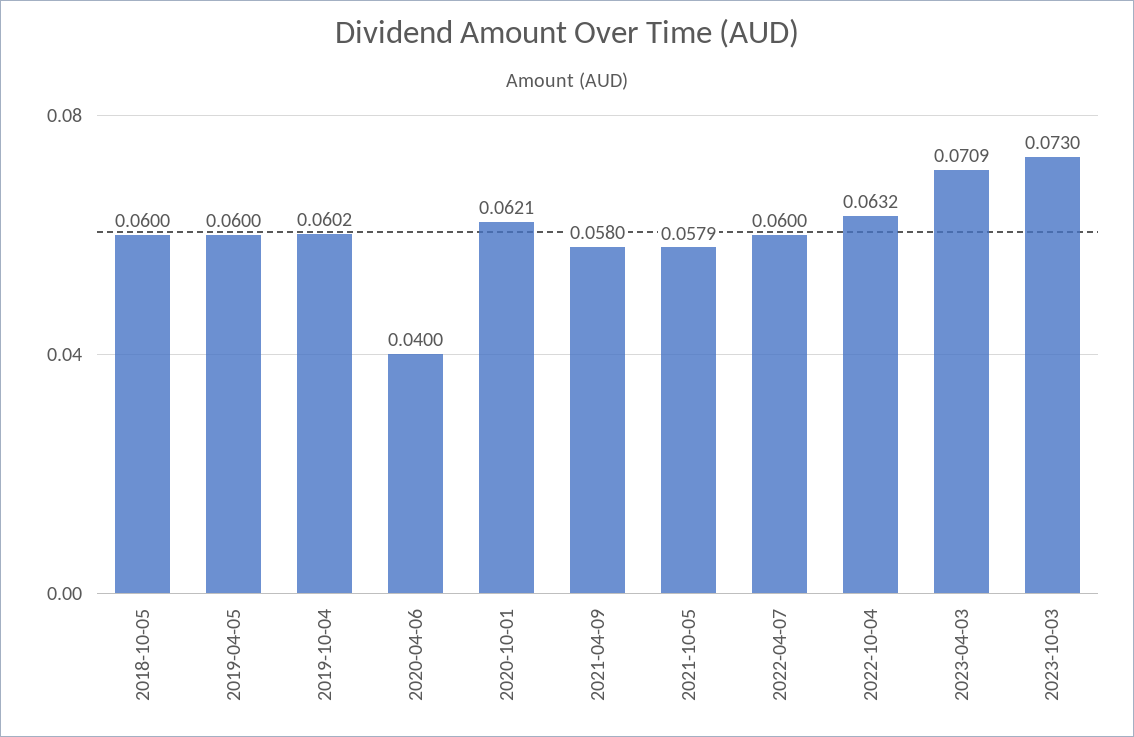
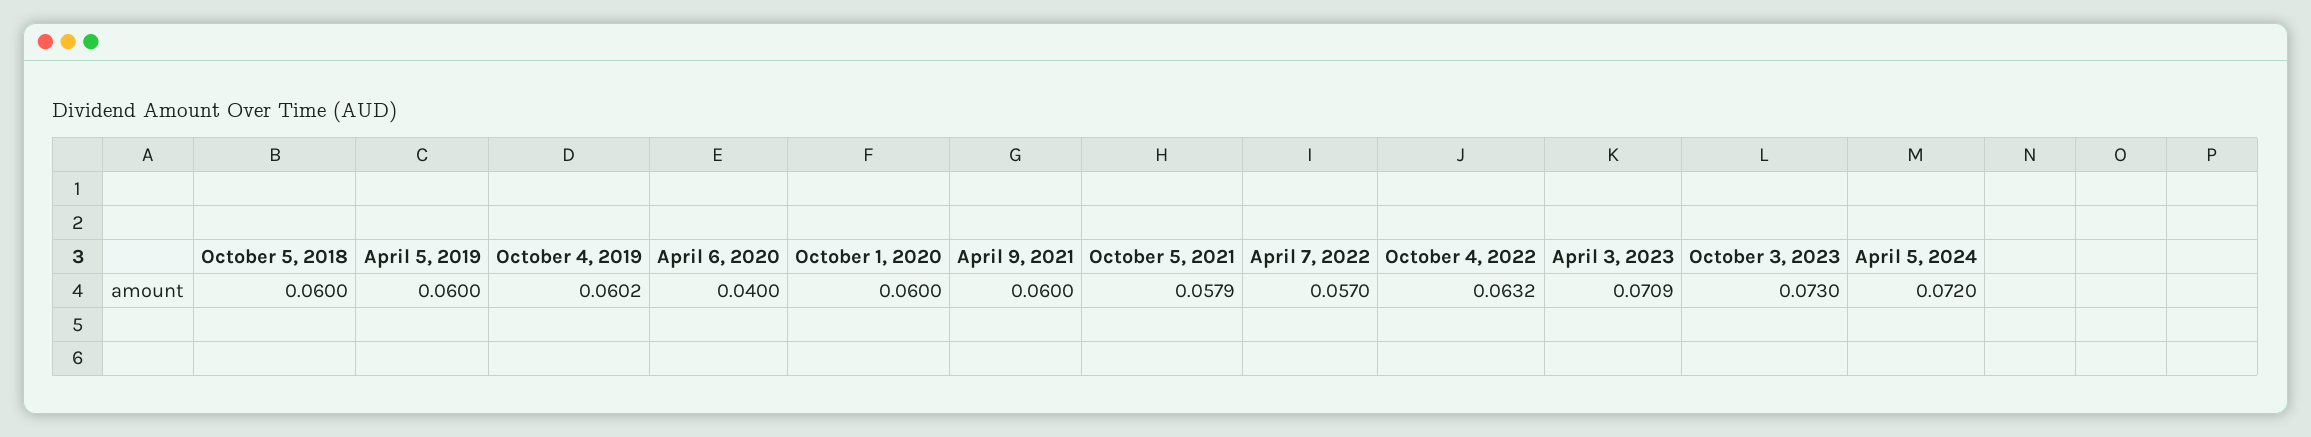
2020-10-01: 0.0621 -> 0.06
2021-04-09: 0.058 -> 0.06
2022-04-07: 0.06 -> 0.057
April 5, 2024: none -> 0.072

